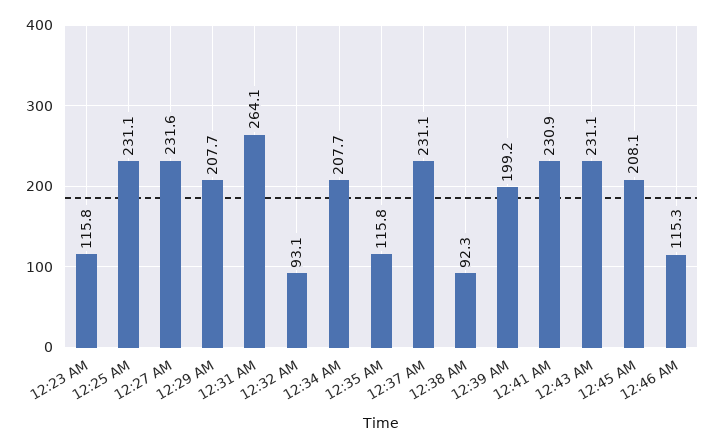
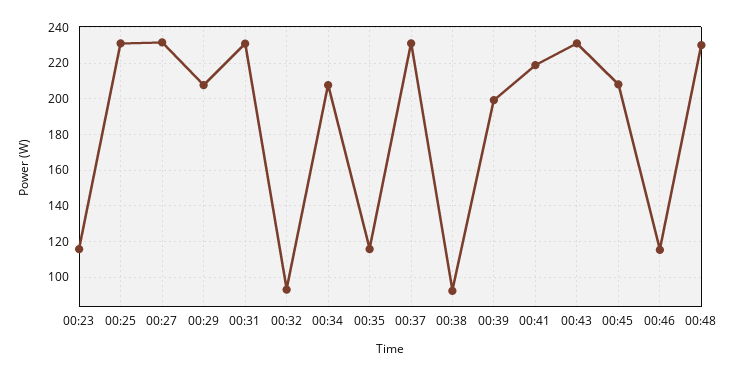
12:31 AM: 264.1 -> 230
12:41 AM: 230.9 -> 220
00:48: none -> 230

